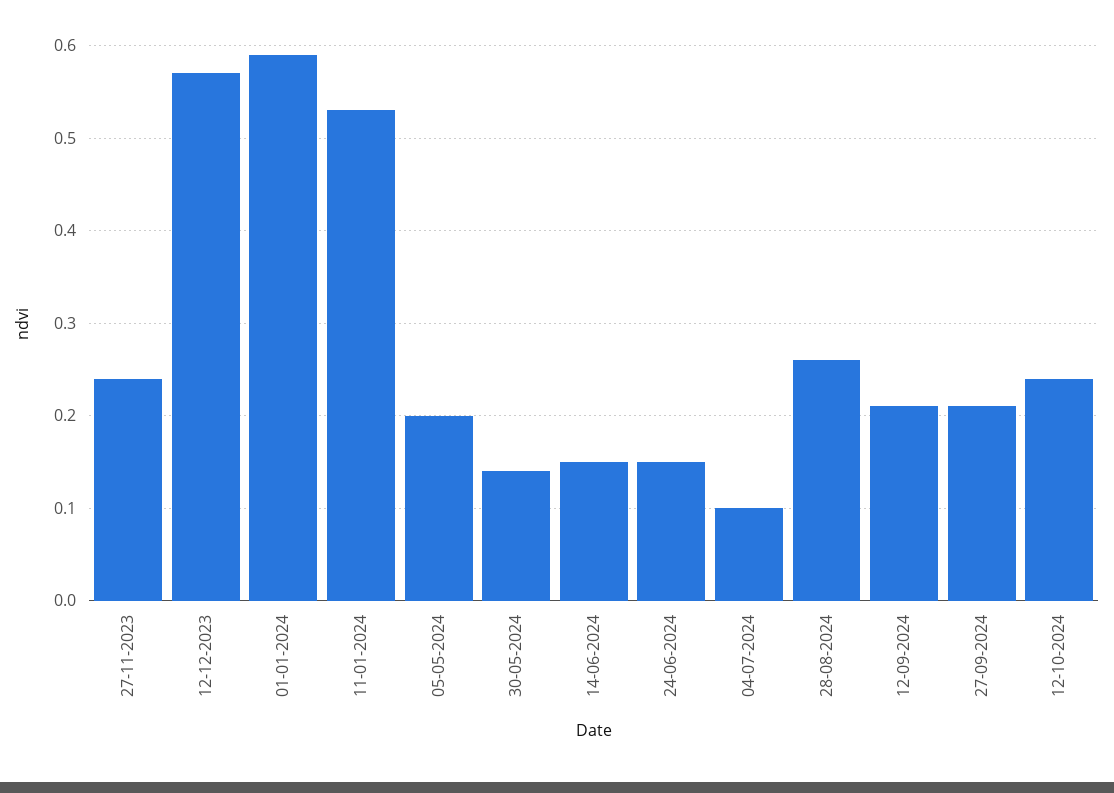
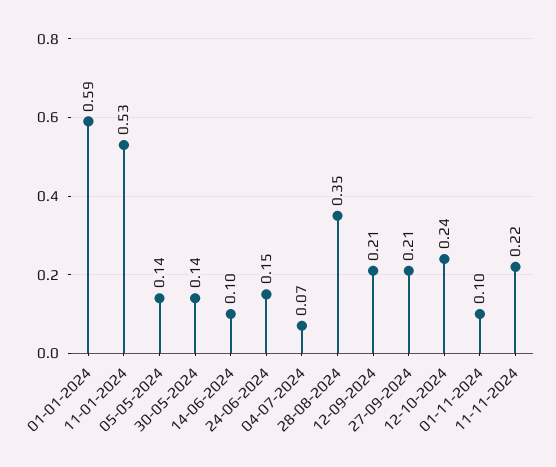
27-11-2023: 0.24 -> none
12-12-2023: 0.57 -> none
05-05-2024: 0.2 -> 0.14
14-06-2024: 0.15 -> 0.1
04-07-2024: 0.1 -> 0.07
28-08-2024: 0.26 -> 0.35
01-11-2024: none -> 0.1
11-11-2024: none -> 0.22

